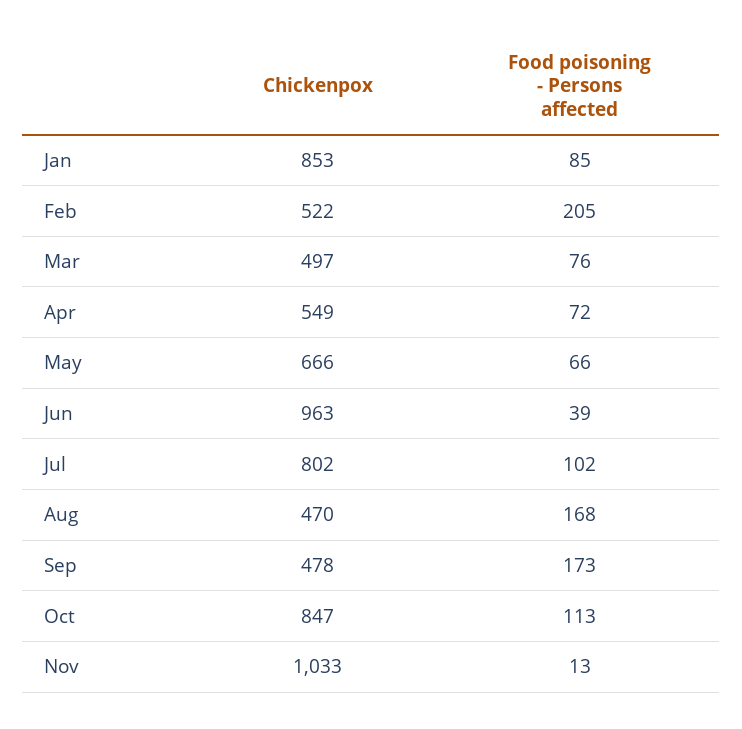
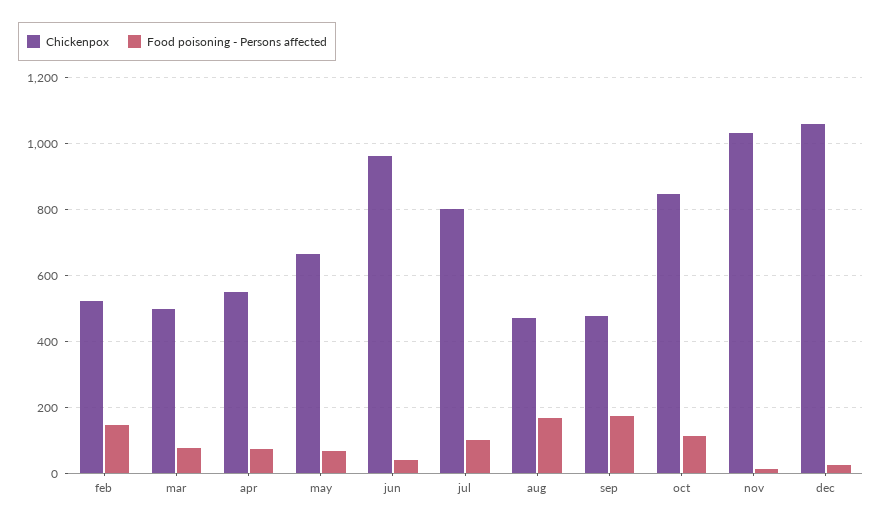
Chickenpox, Jan: 853 -> none
Food poisoning - Persons affected, Jan: 85 -> none
Food poisoning - Persons affected, Feb: 205 -> 140
Chickenpox, dec: none -> 1060
Food poisoning - Persons affected, dec: none -> 20

